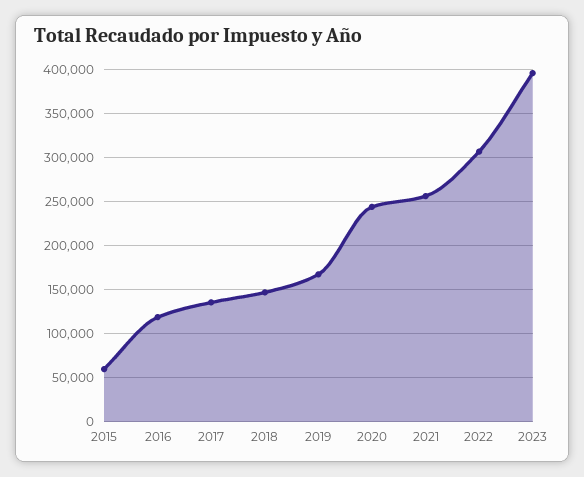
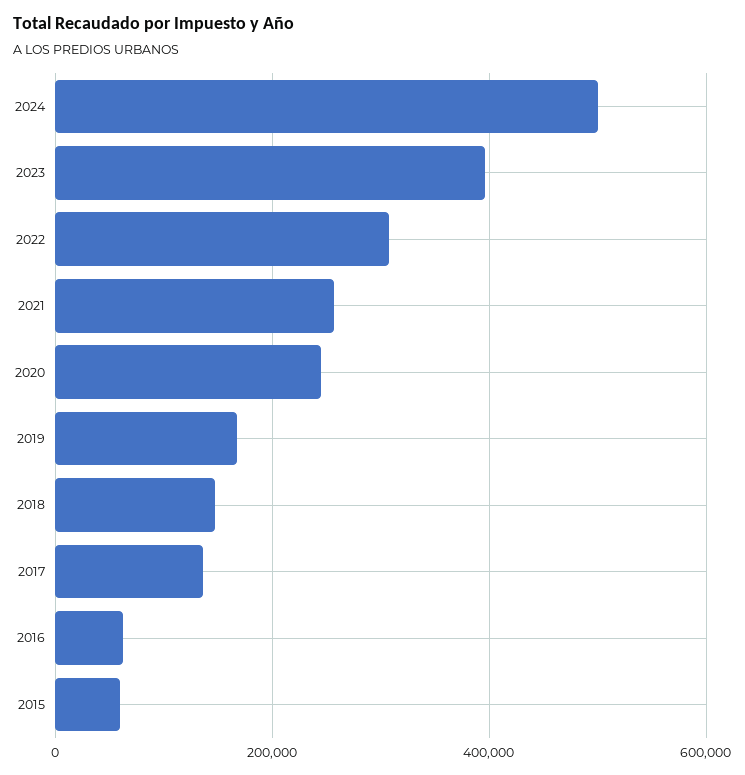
2016: 120000 -> 60000
2024: none -> 500000

